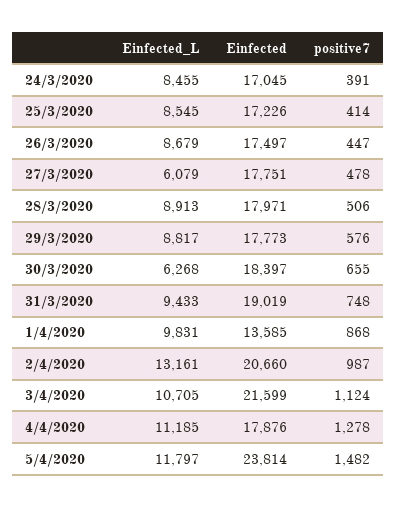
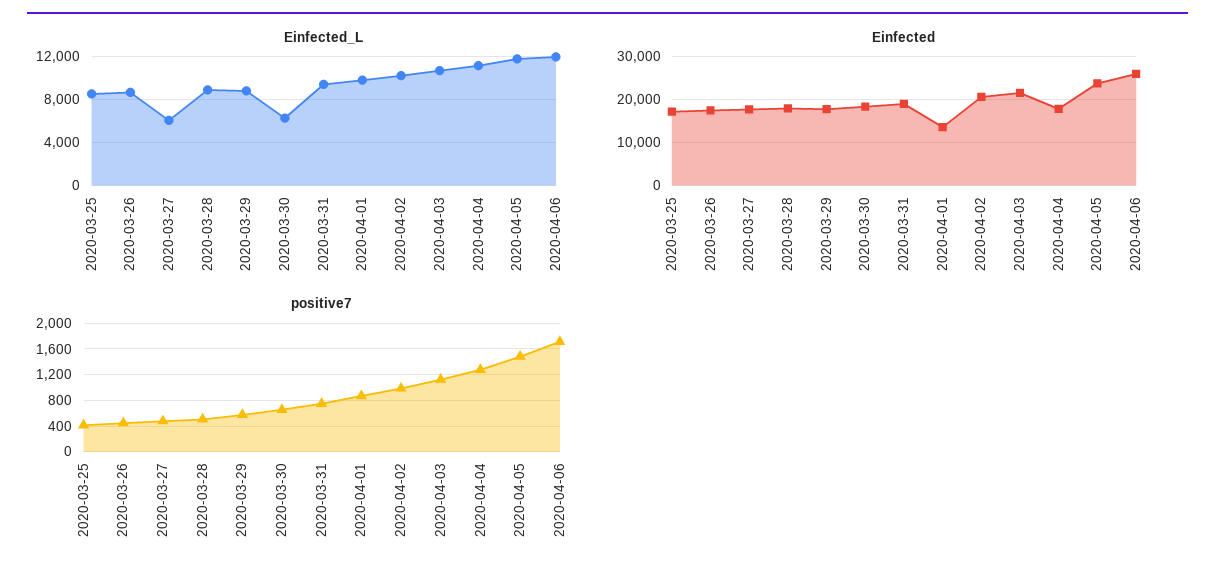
Einfected_L, 24/3/2020: 8455 -> none
Einfected, 24/3/2020: 17045 -> none
positive7, 24/3/2020: 391 -> none
Einfected_L, 2/4/2020: 13161 -> 10000
Einfected_L, 2020-04-06: none -> 12000
Einfected, 2020-04-06: none -> 26000
positive7, 2020-04-06: none -> 1700

